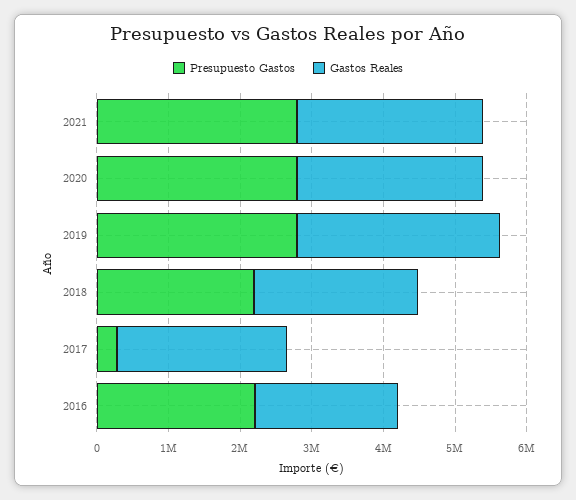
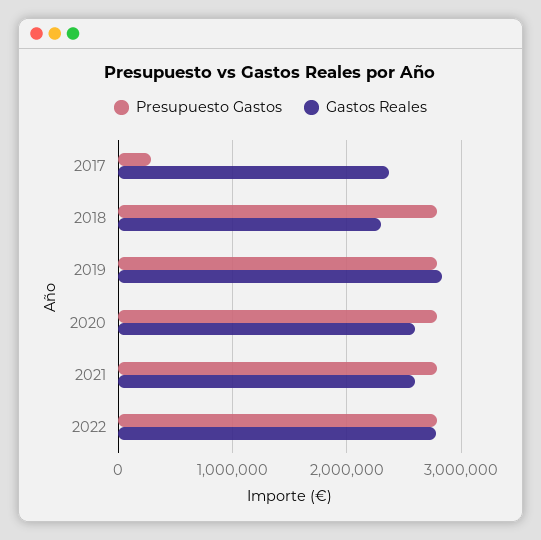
Presupuesto Gastos, 2018: 2200000 -> 2800000
Presupuesto Gastos, 2016: 2200000 -> none
Gastos Reales, 2016: 2000000 -> none
Presupuesto Gastos, 2022: none -> 2800000
Gastos Reales, 2022: none -> 2800000

